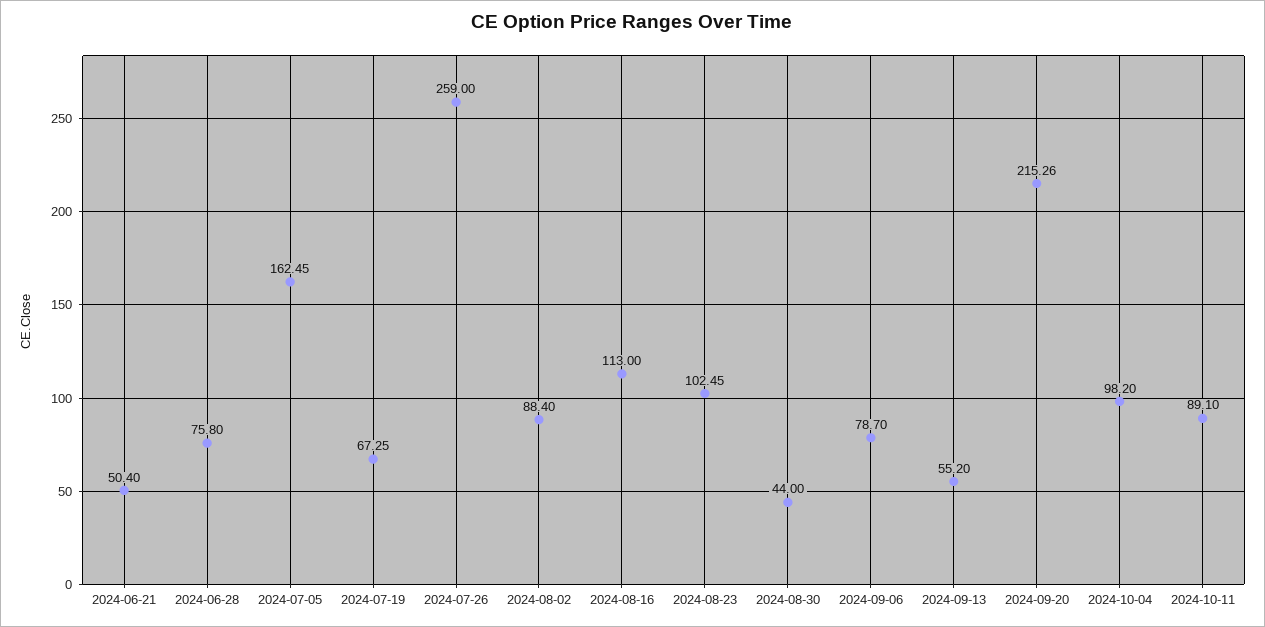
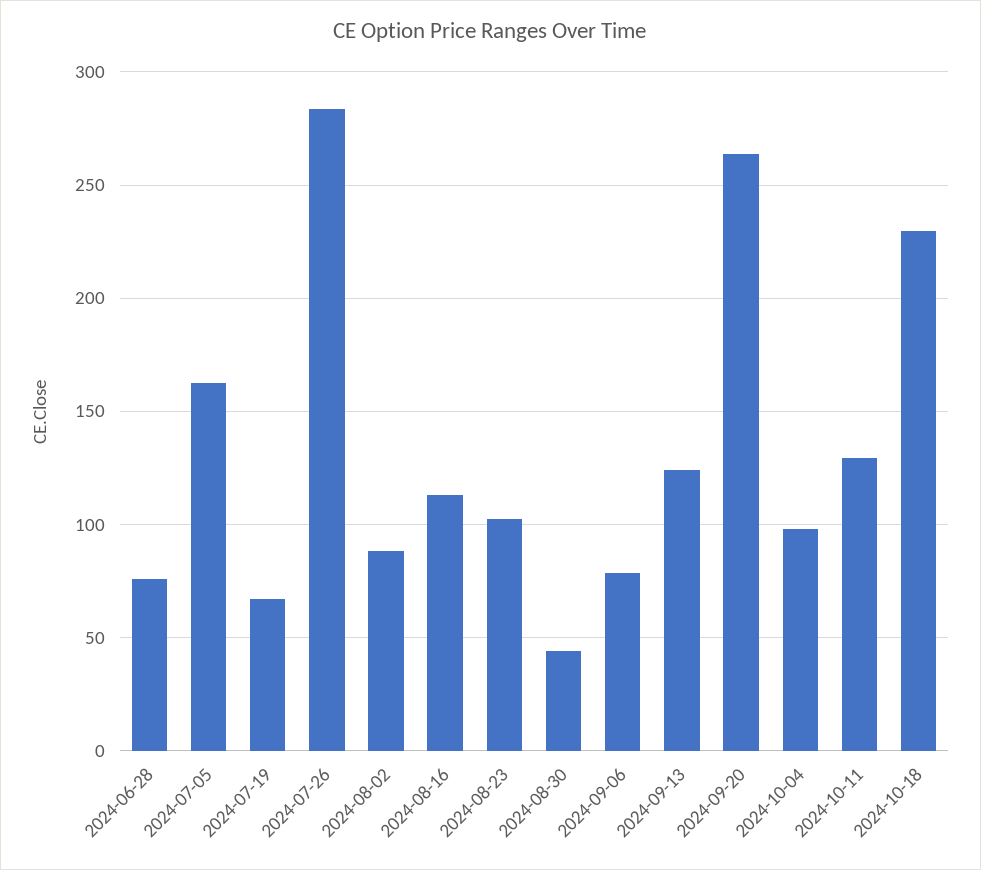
2024-06-21: 50.4 -> none
2024-07-26: 259 -> 285
2024-09-13: 55.2 -> 125
2024-09-20: 215.26 -> 265
2024-10-11: 89.1 -> 130
2024-10-18: none -> 230

